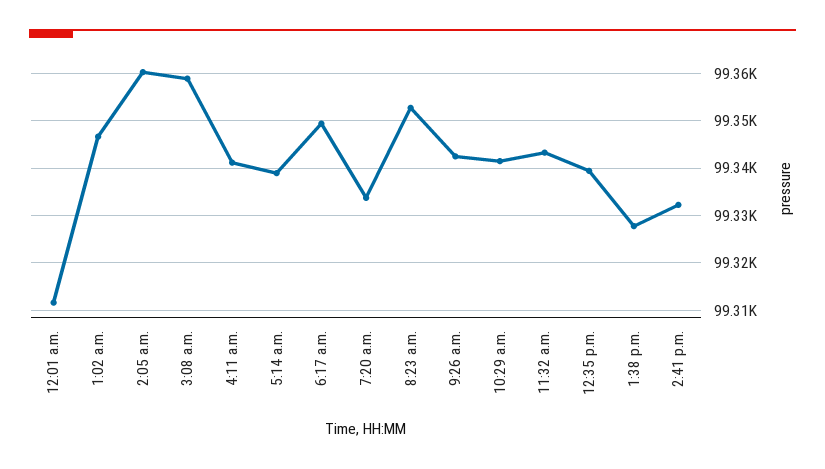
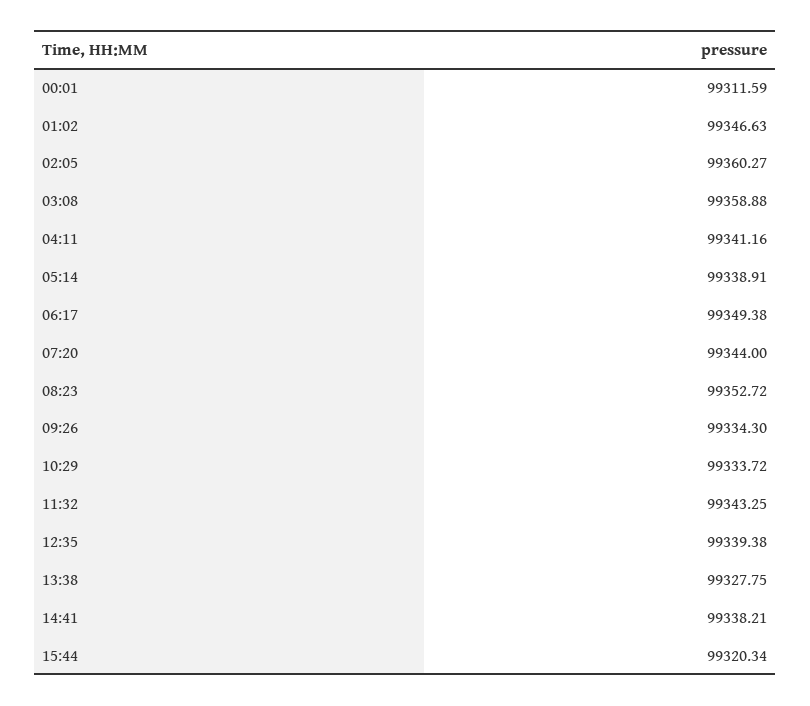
7:20 a.m.: 99334 -> 99344
9:26 a.m.: 99342 -> 99334.3
10:29 a.m.: 99342 -> 99333.72
2:41 p.m.: 99332 -> 99338.21
15:44: none -> 99320.34

